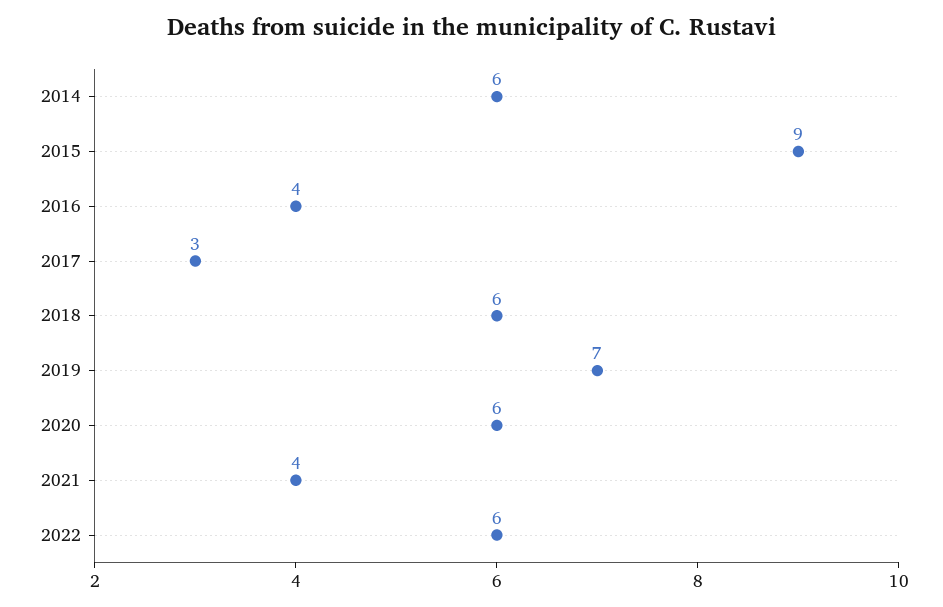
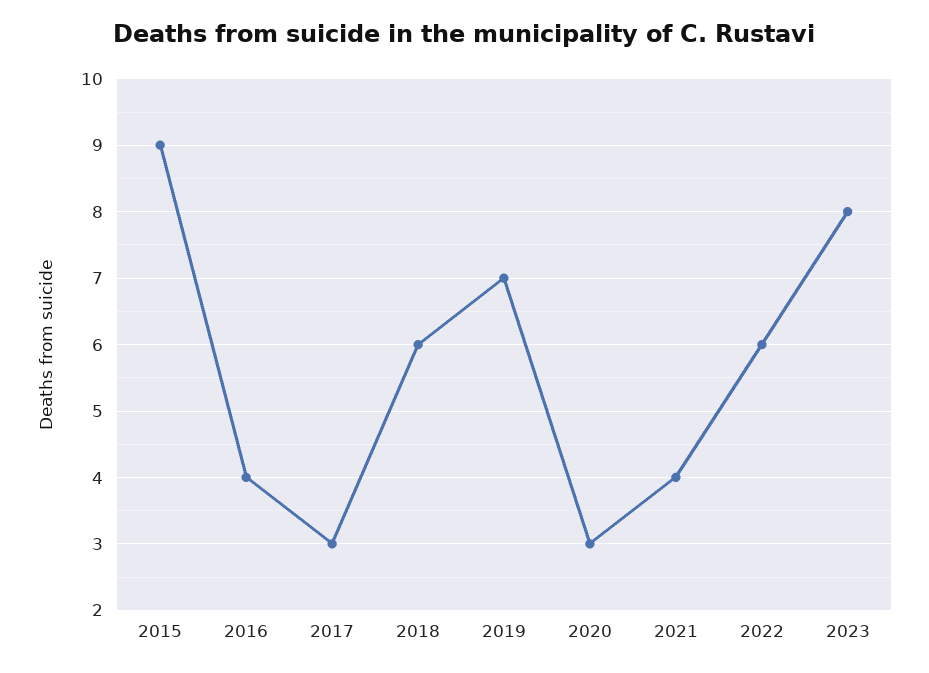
2014: 6 -> none
2020: 6 -> 3
2023: none -> 8

